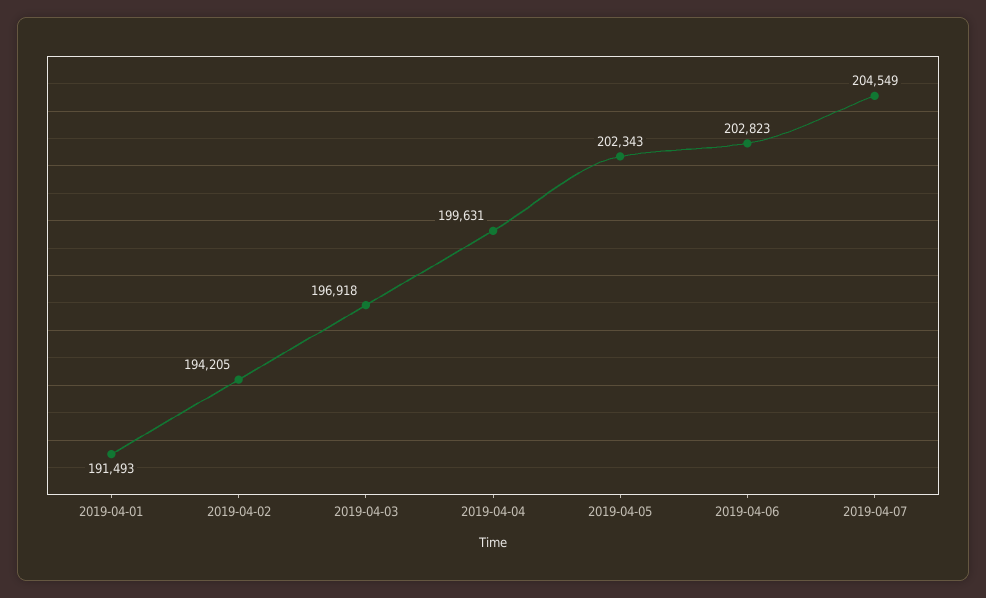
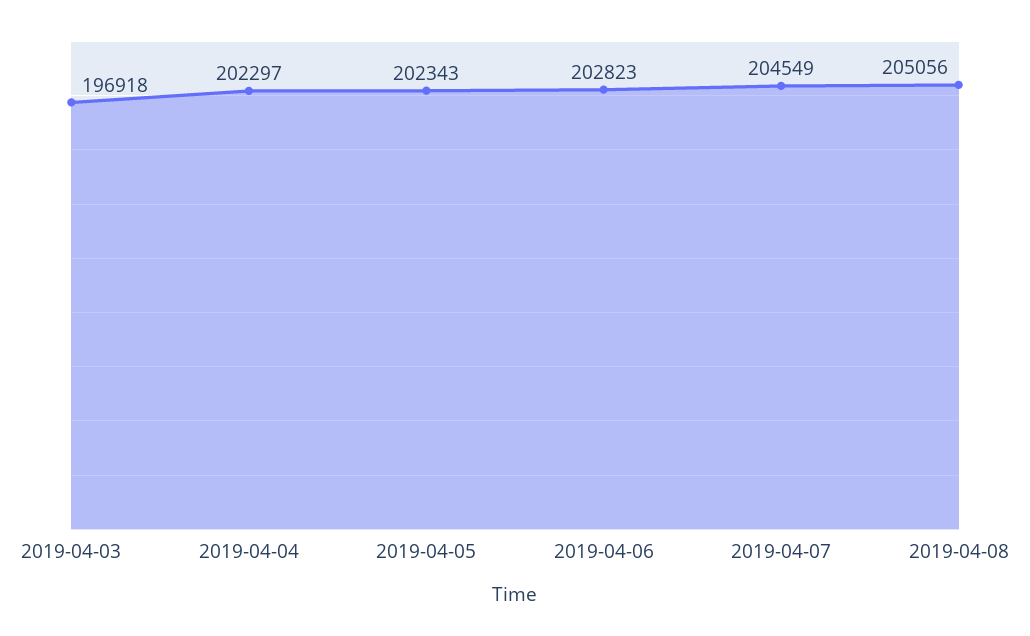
2019-04-01: 191493 -> none
2019-04-02: 194205 -> none
2019-04-04: 199631 -> 202297
2019-04-08: none -> 205056

